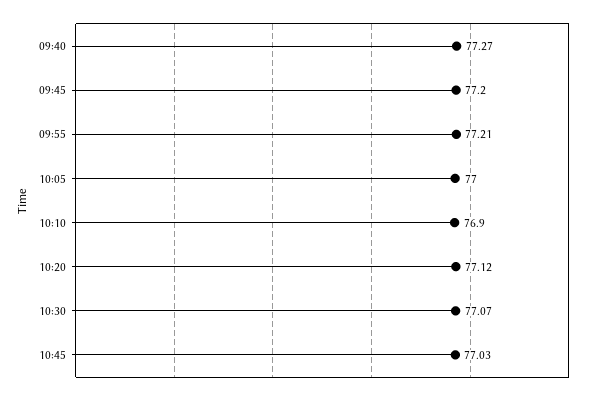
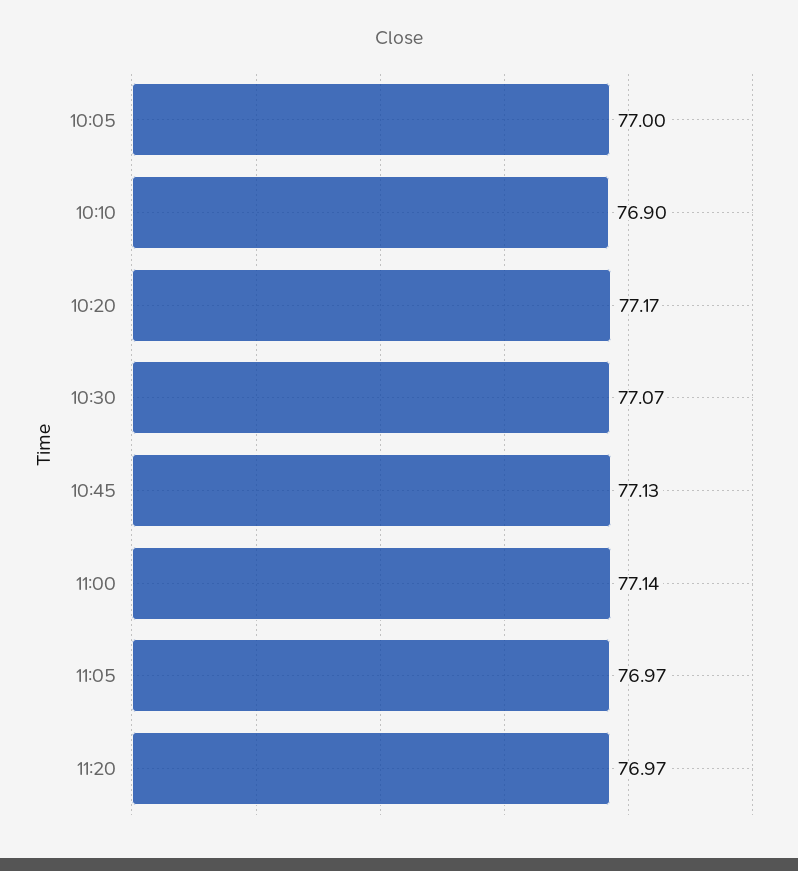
09:40: 77.27 -> none
09:45: 77.2 -> none
09:55: 77.21 -> none
10:20: 77.12 -> 77.17
10:45: 77.03 -> 77.13
11:00: none -> 77.14
11:05: none -> 76.97
11:20: none -> 76.97

